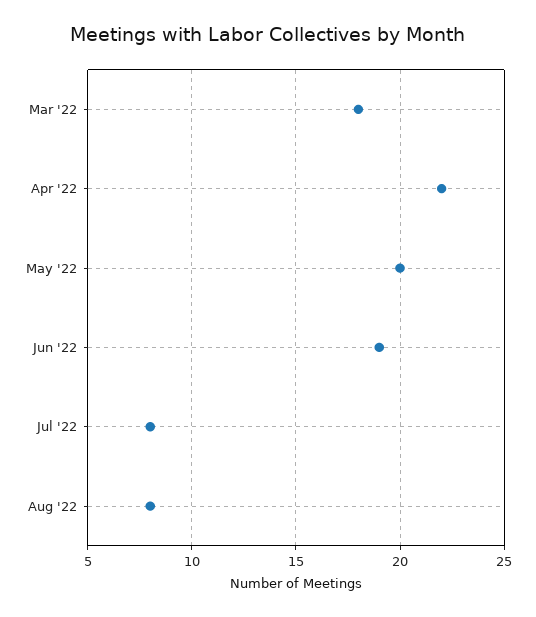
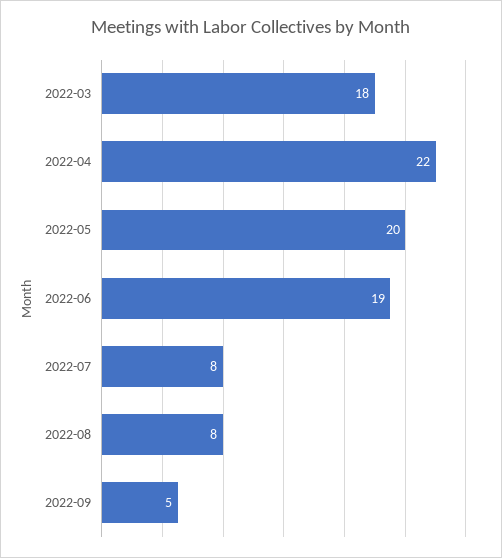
2022-09: none -> 5

